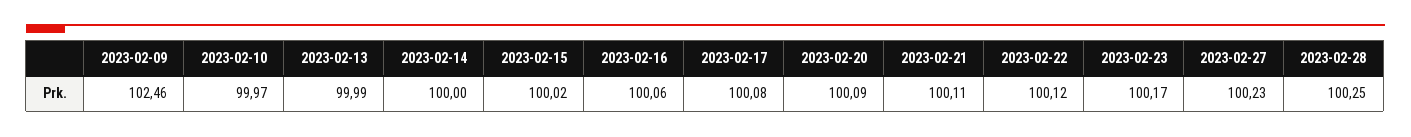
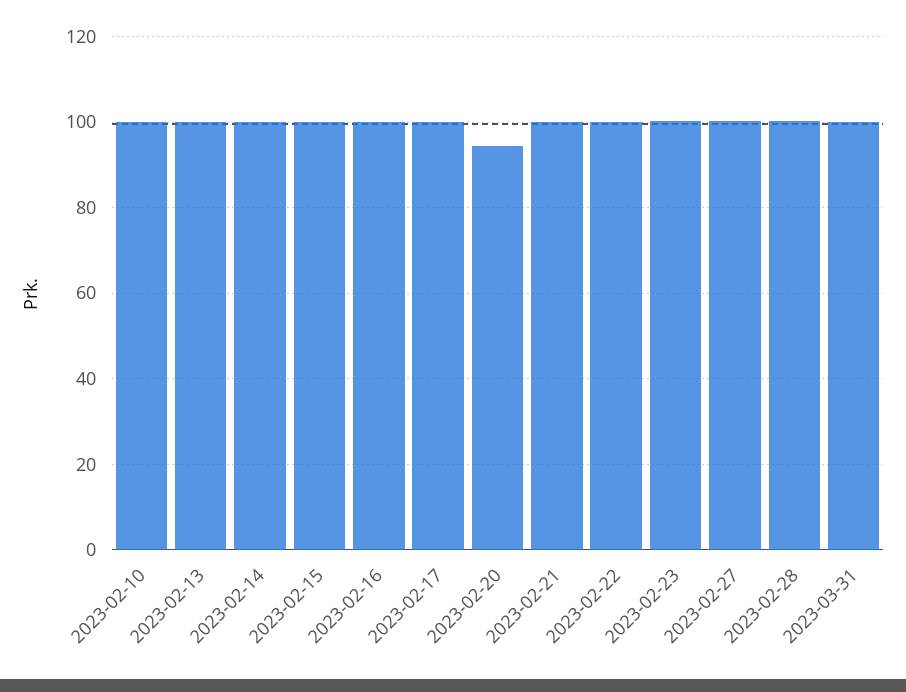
2023-02-09: 102.46 -> none
2023-02-20: 100.09 -> 94
2023-03-31: none -> 100

